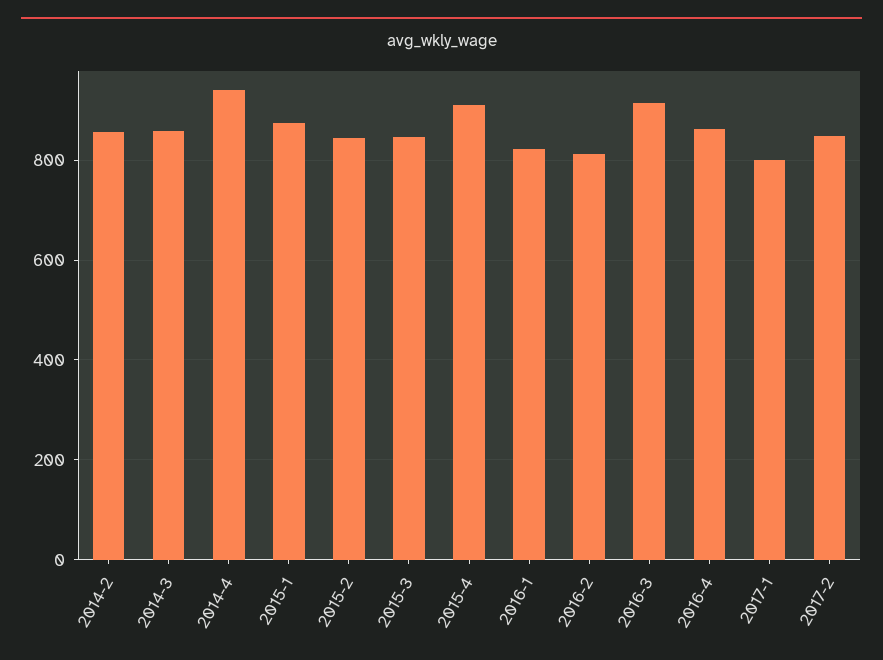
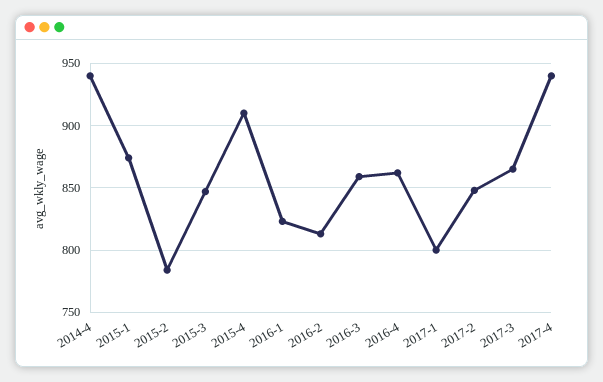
2014-2: 860 -> none
2014-3: 860 -> none
2015-2: 840 -> 785
2016-3: 920 -> 860
2017-3: none -> 865
2017-4: none -> 940

